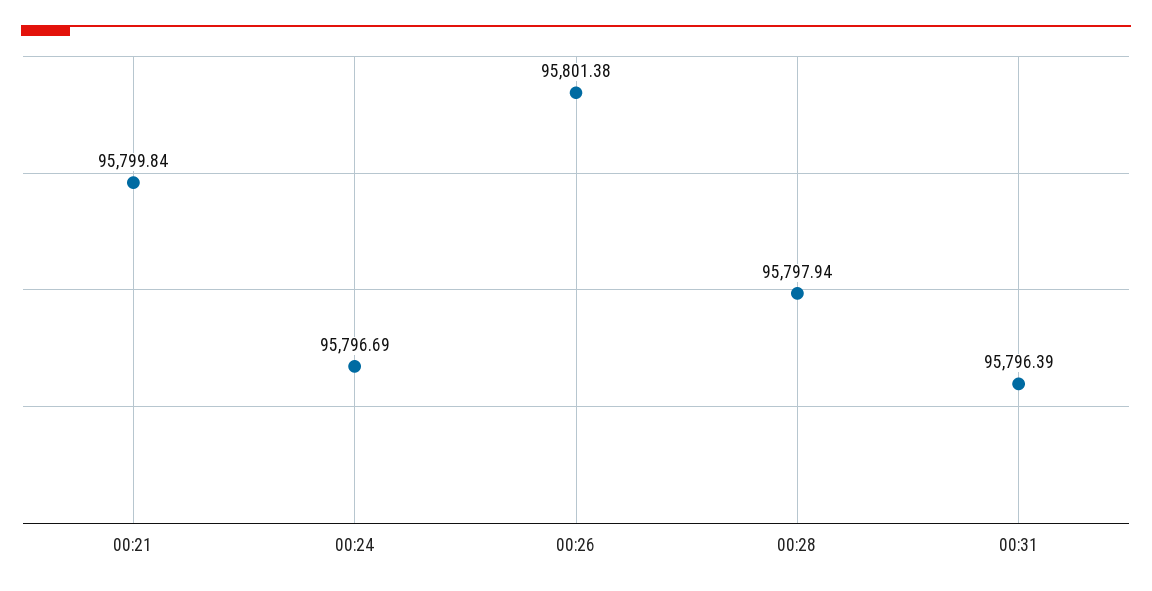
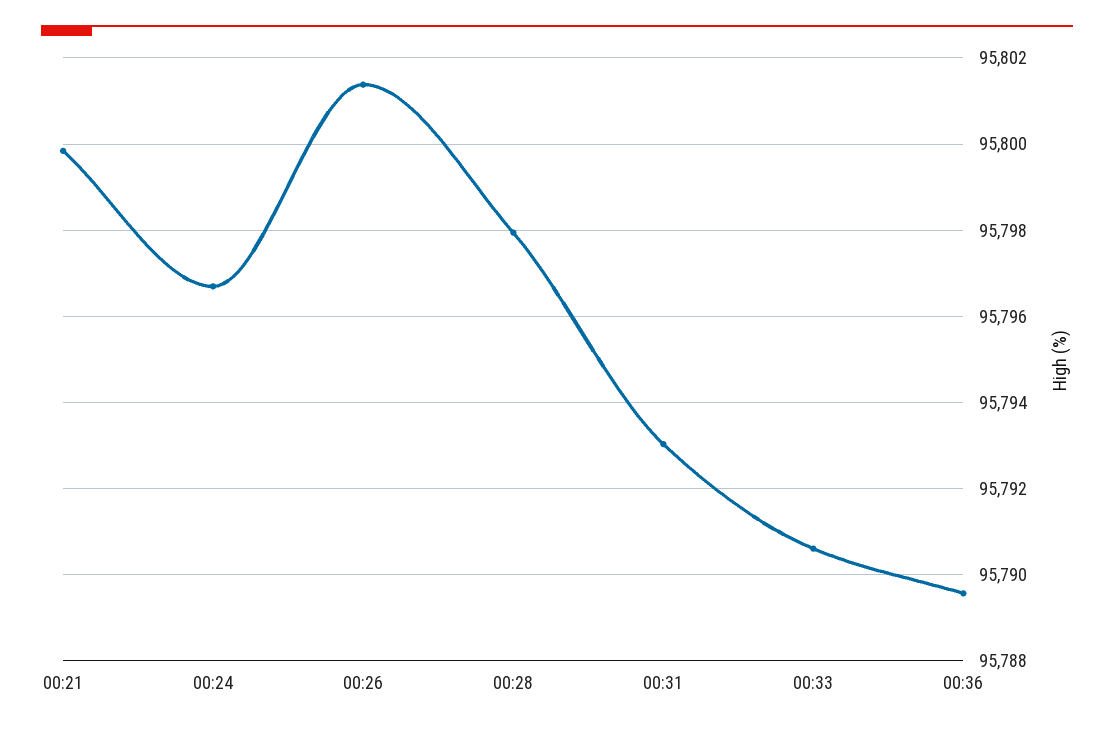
00:31: 95796.39 -> 95793
00:33: none -> 95790.6
00:36: none -> 95789.6

